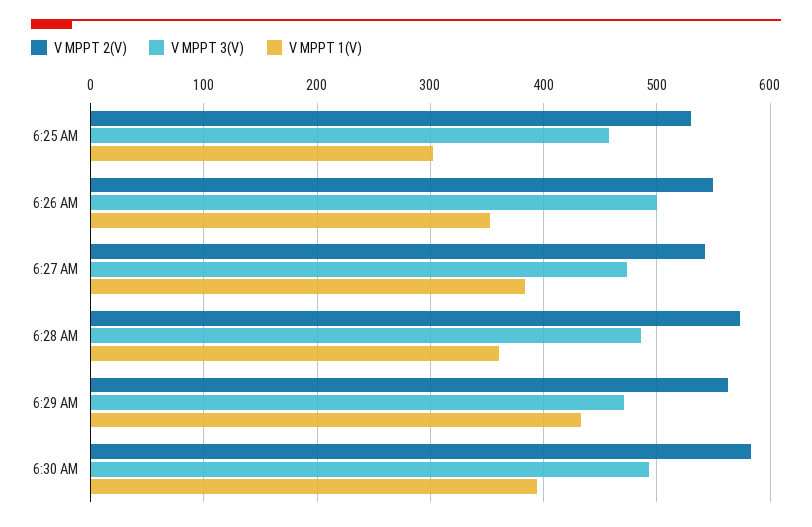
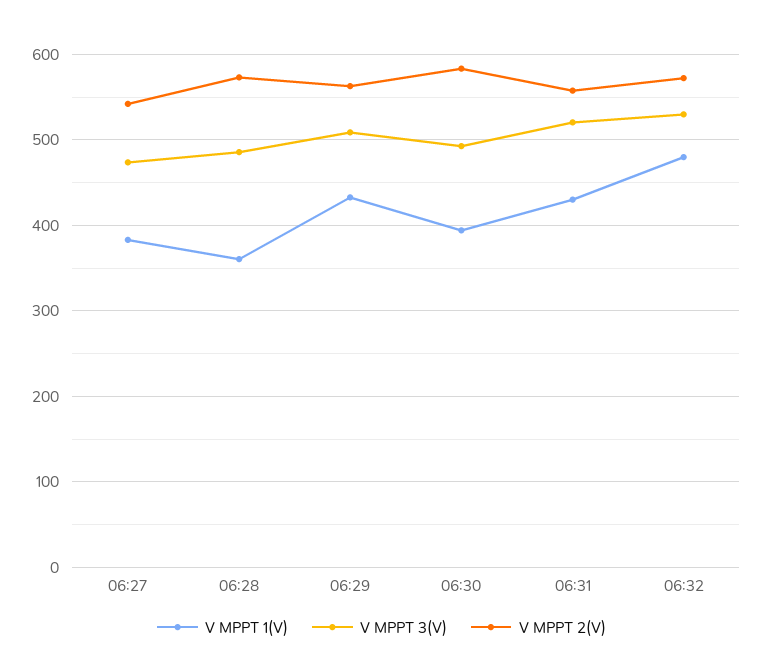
V MPPT 2(V), 6:25 AM: 530 -> none
V MPPT 3(V), 6:25 AM: 460 -> none
V MPPT 1(V), 6:25 AM: 300 -> none
V MPPT 2(V), 6:26 AM: 550 -> none
V MPPT 3(V), 6:26 AM: 500 -> none
V MPPT 1(V), 6:26 AM: 350 -> none
V MPPT 3(V), 6:29 AM: 470 -> 510
V MPPT 1(V), 06:31: none -> 430
V MPPT 3(V), 06:31: none -> 520
V MPPT 2(V), 06:31: none -> 560
V MPPT 1(V), 06:32: none -> 480
V MPPT 3(V), 06:32: none -> 530
V MPPT 2(V), 06:32: none -> 570

